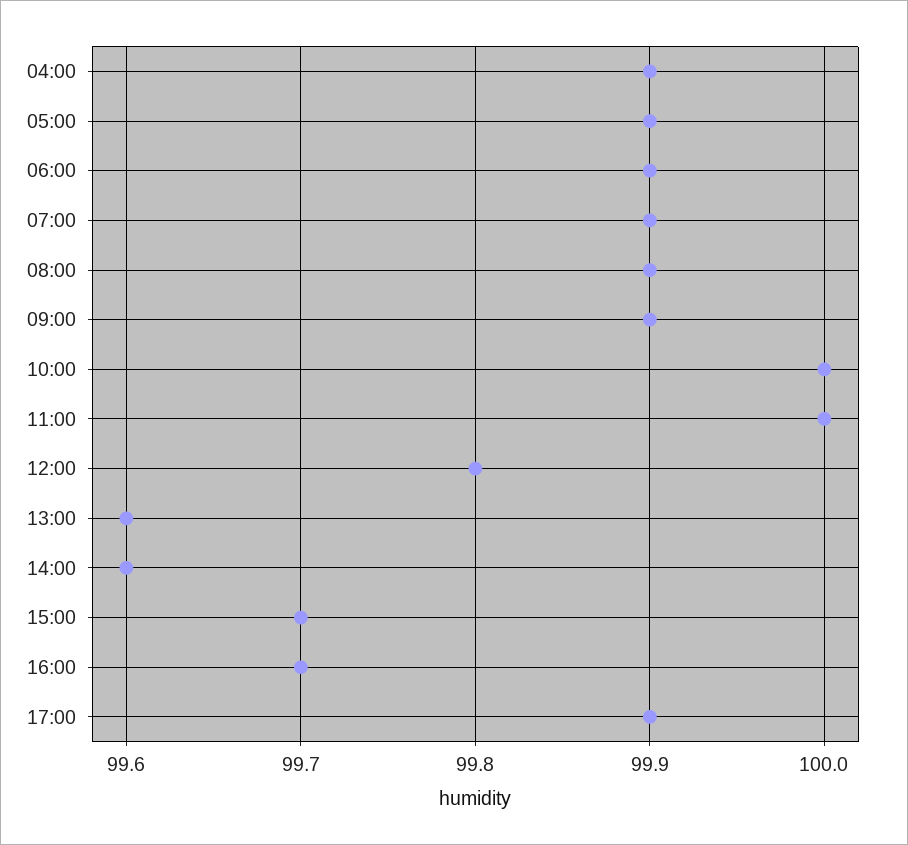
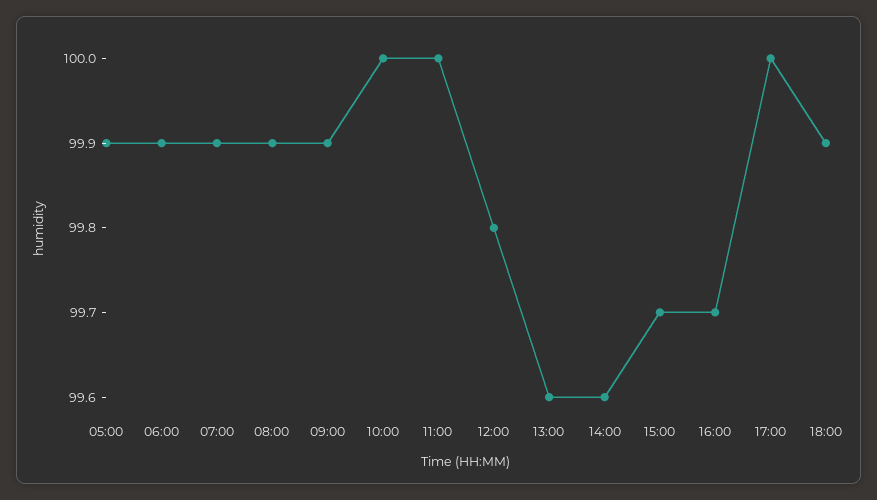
04:00: 99.9 -> none
17:00: 99.9 -> 100
18:00: none -> 99.9

